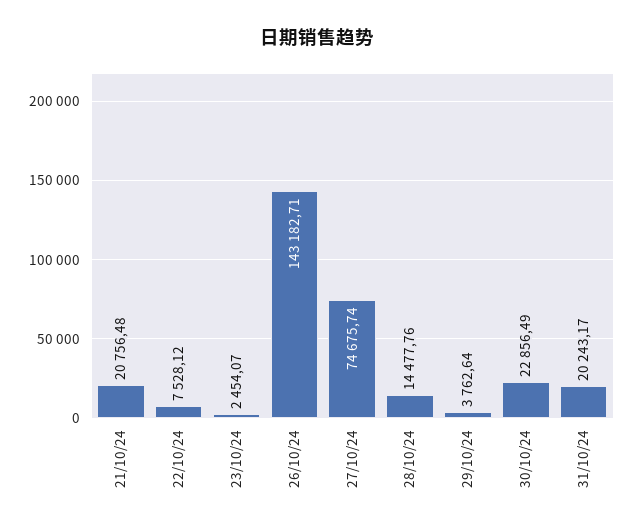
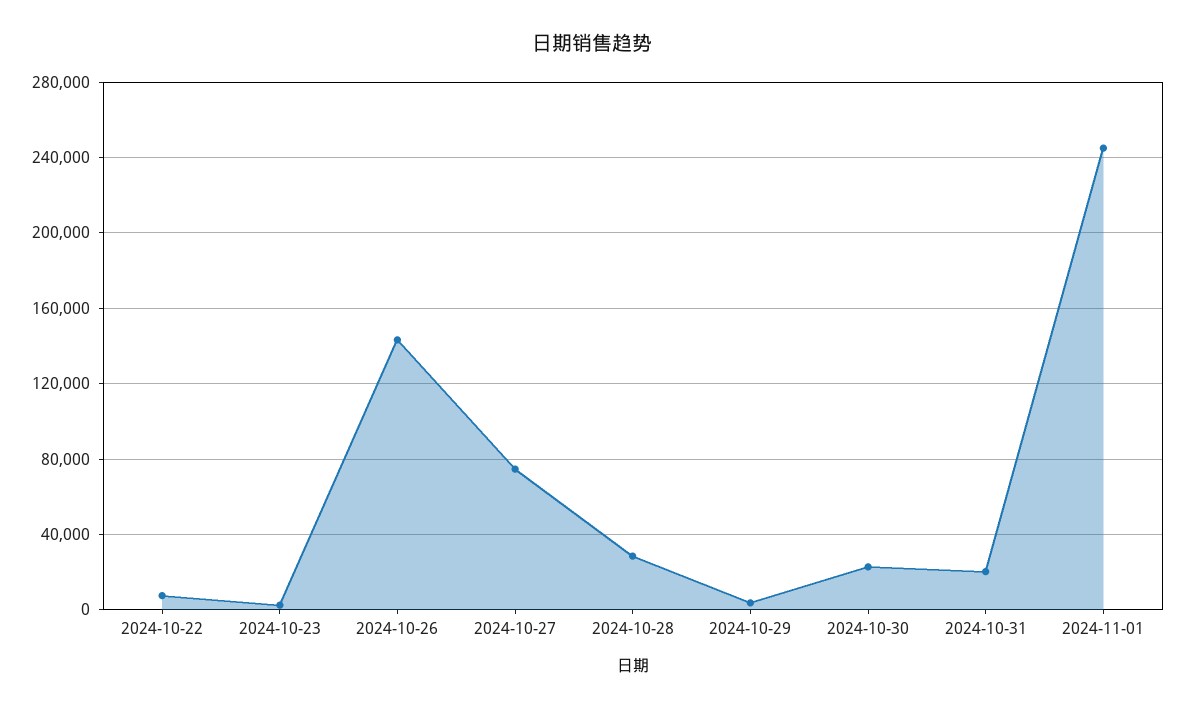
21/10/24: 20756.48 -> none
28/10/24: 14477.76 -> 30000
2024-11-01: none -> 245000

